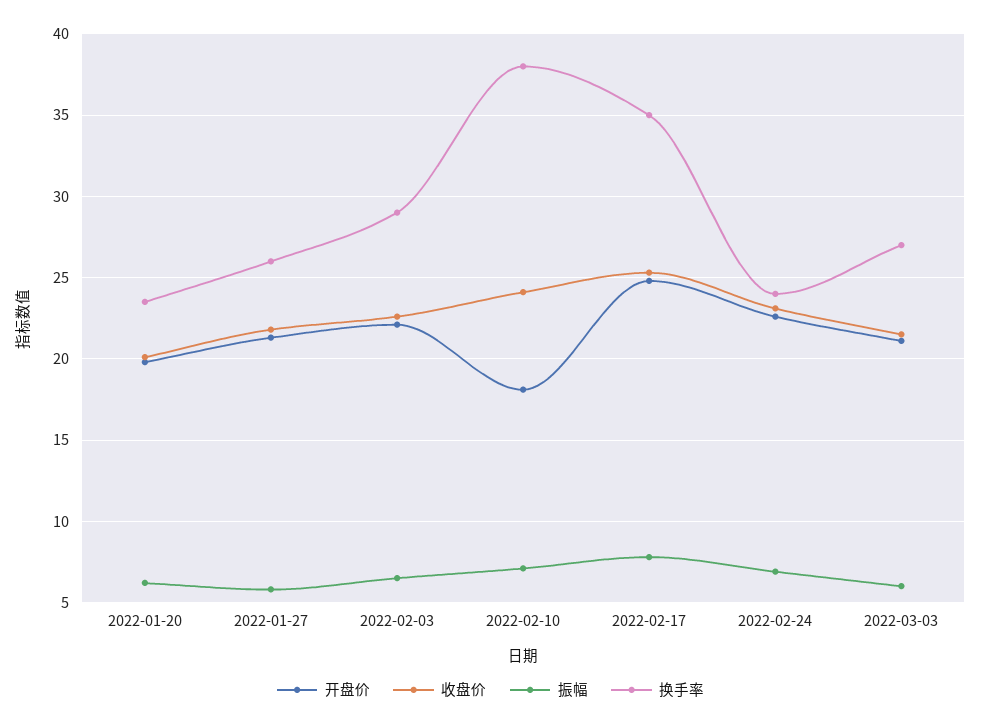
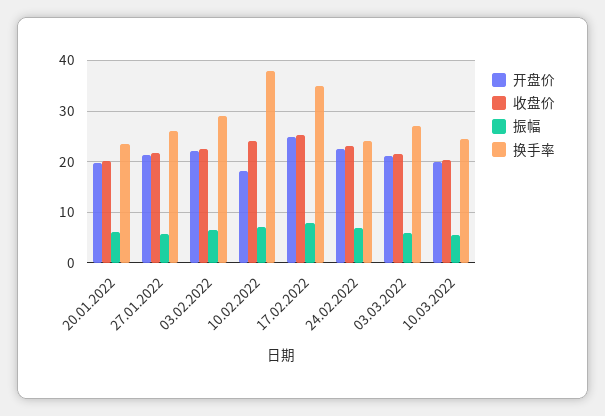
开盘价, 10.03.2022: none -> 20
收盘价, 10.03.2022: none -> 20
振幅, 10.03.2022: none -> 6
换手率, 10.03.2022: none -> 24

